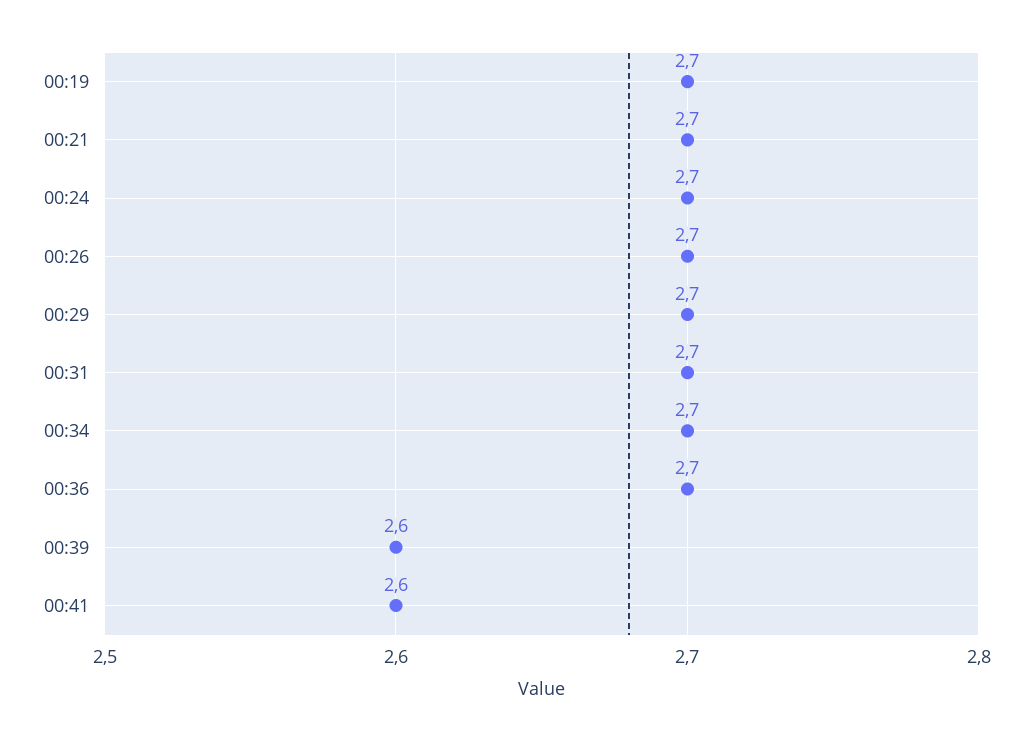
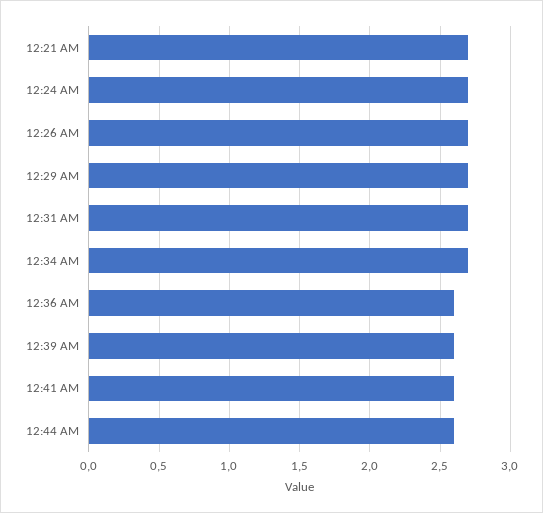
00:19: 2.7 -> none
00:36: 2.7 -> 2.6
12:44 AM: none -> 2.6

